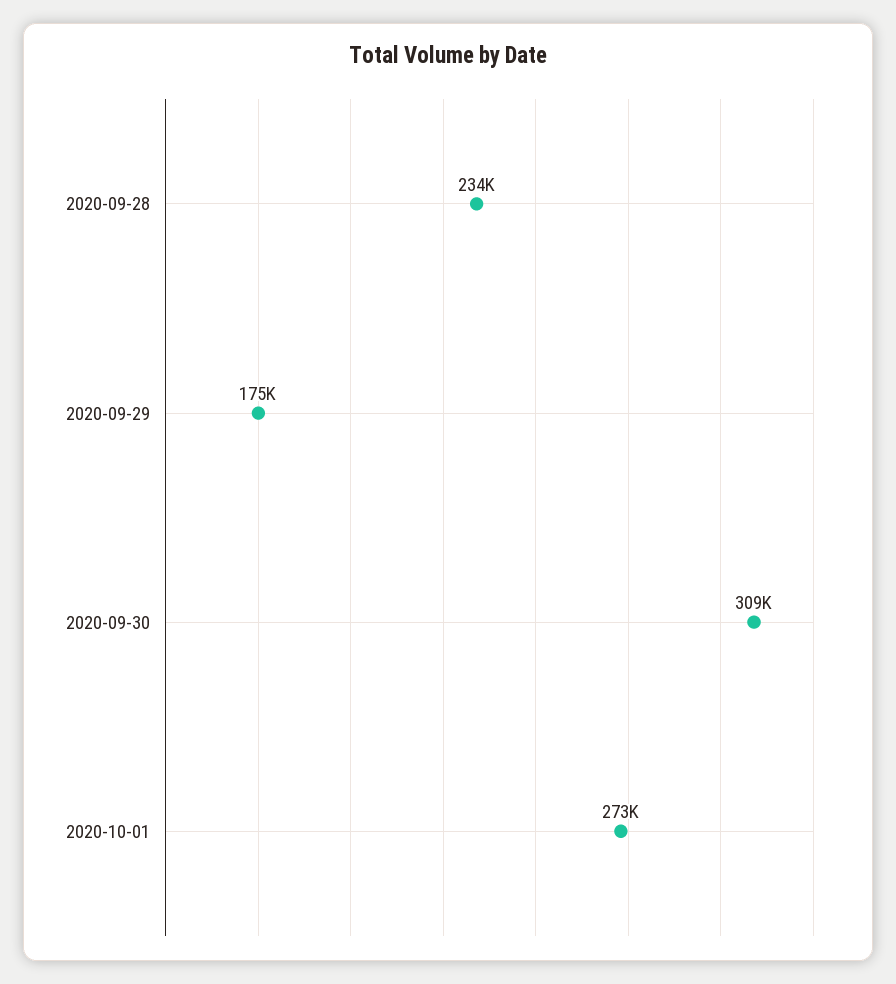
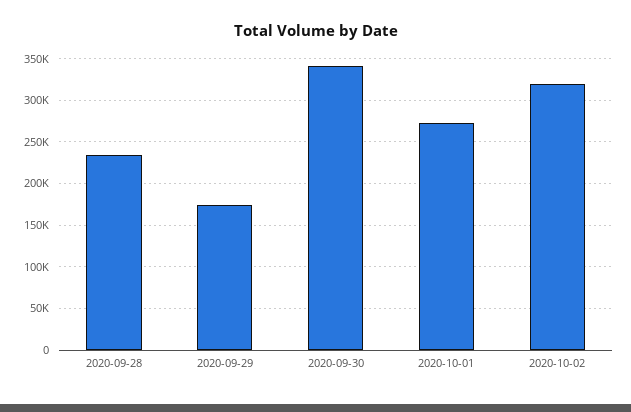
2020-09-30: 309000 -> 340000
2020-10-02: none -> 320000

